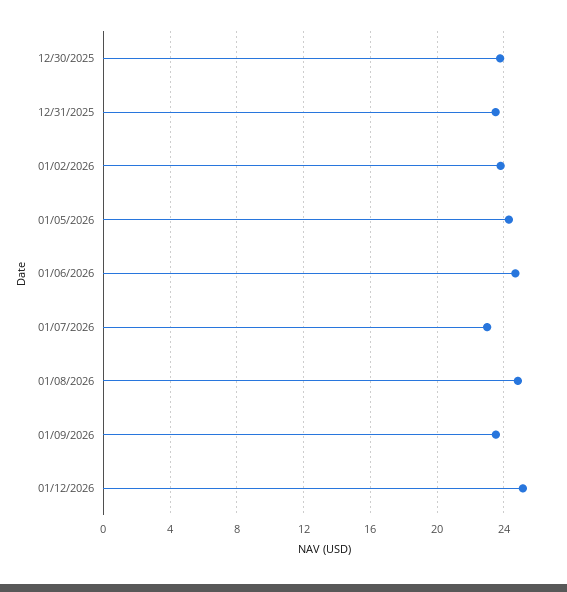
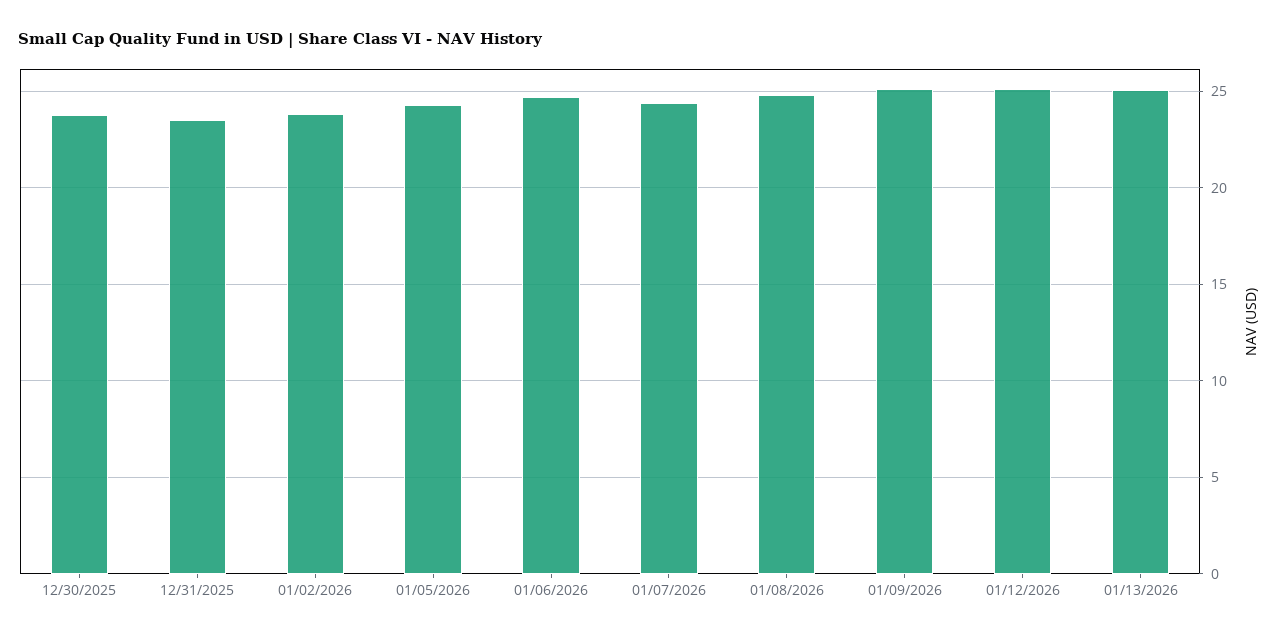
01/07/2026: 23 -> 24.5
01/09/2026: 23.5 -> 25
01/13/2026: none -> 25

